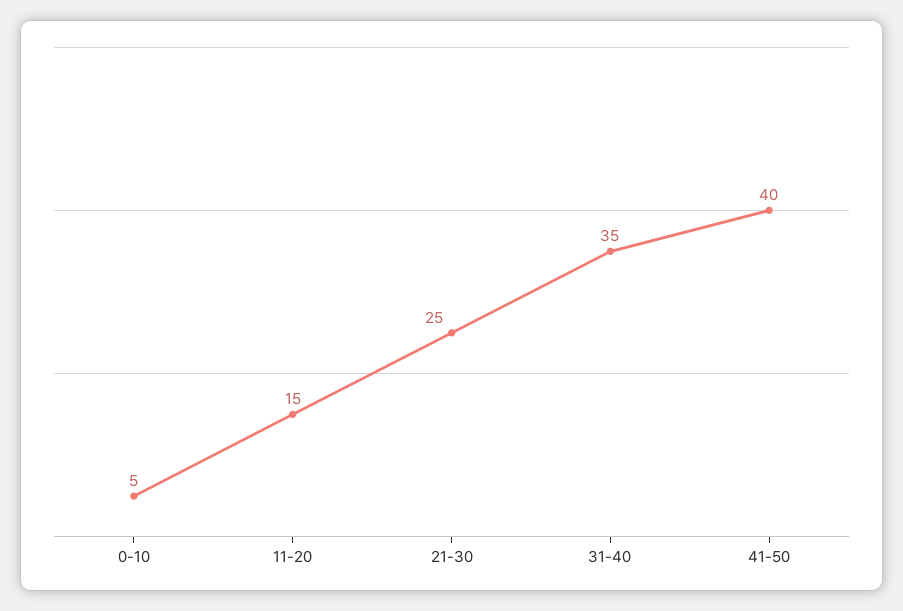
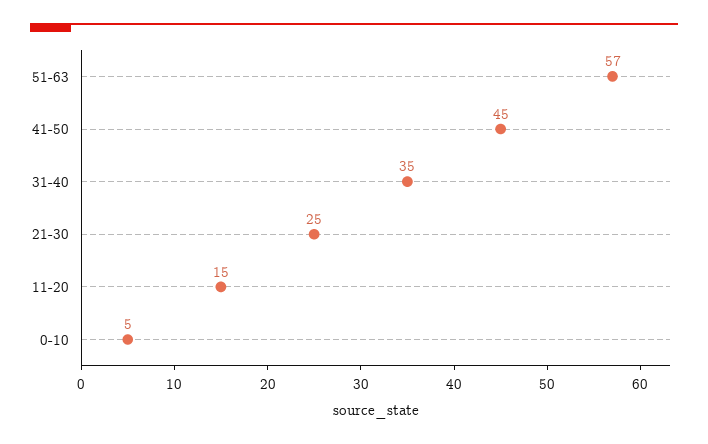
41-50: 40 -> 45
51-63: none -> 57

